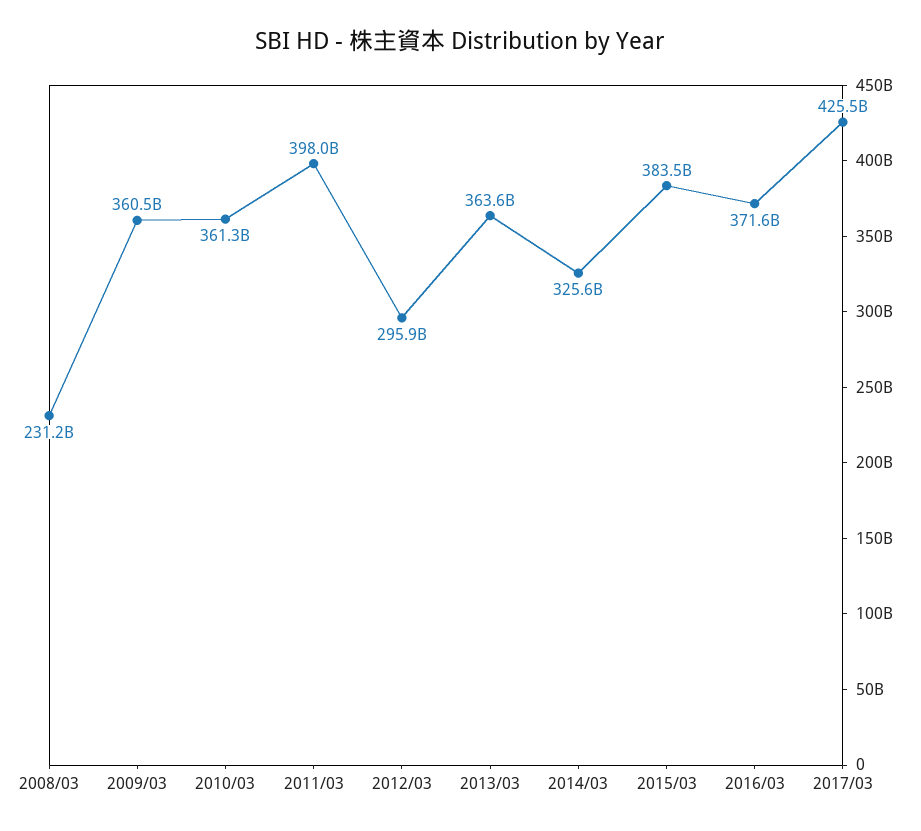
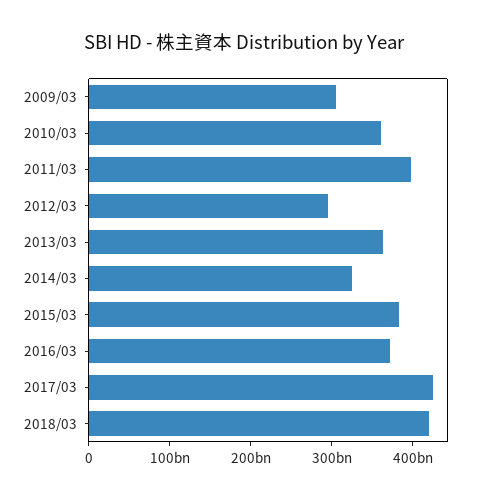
2008/03: 231200000000 -> none
2009/03: 360500000000 -> 300000000000
2018/03: none -> 420000000000

